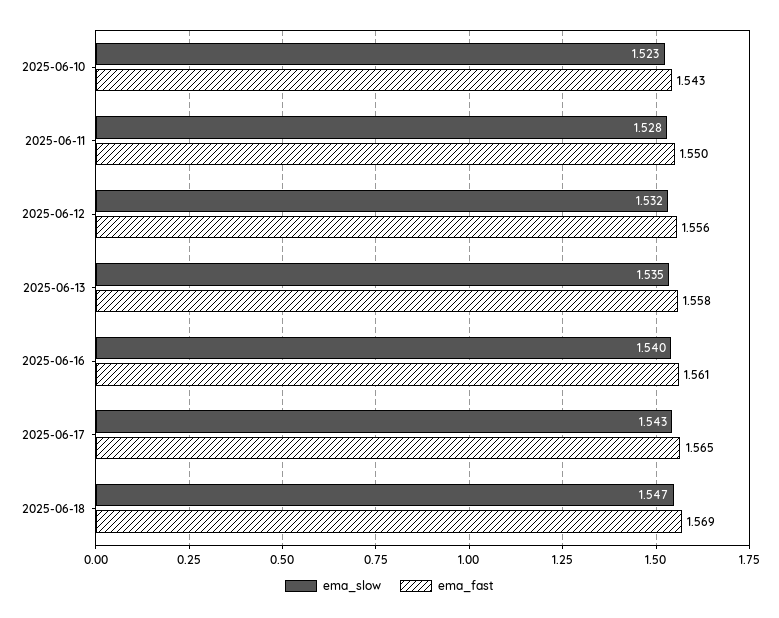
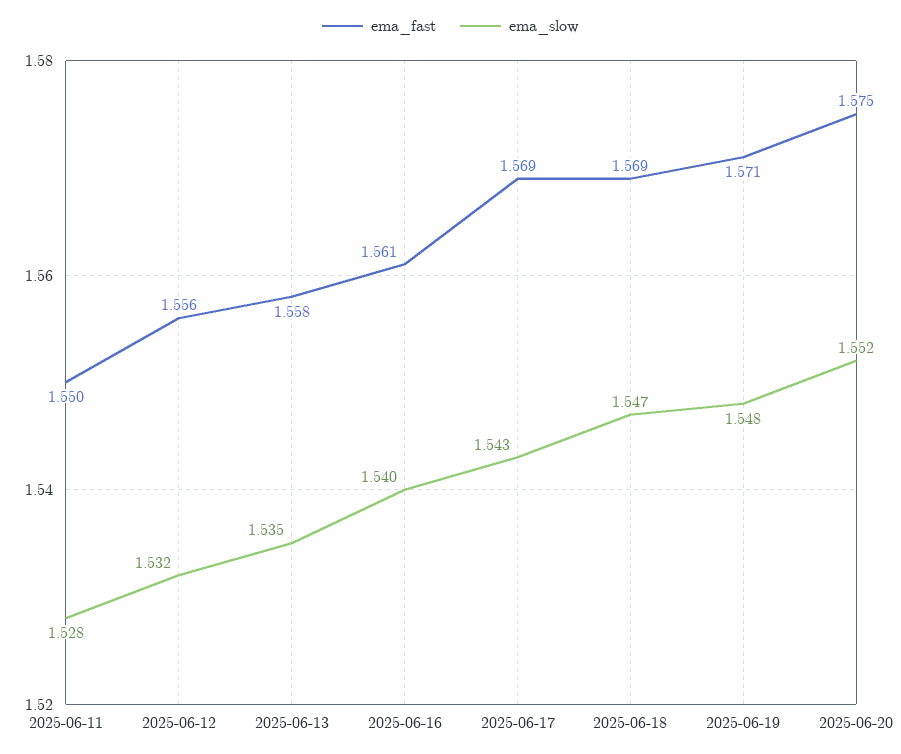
ema_slow, 2025-06-10: 1.523 -> none
ema_fast, 2025-06-10: 1.543 -> none
ema_fast, 2025-06-17: 1.565 -> 1.569
ema_fast, 2025-06-19: none -> 1.571
ema_slow, 2025-06-19: none -> 1.548
ema_fast, 2025-06-20: none -> 1.575
ema_slow, 2025-06-20: none -> 1.552

